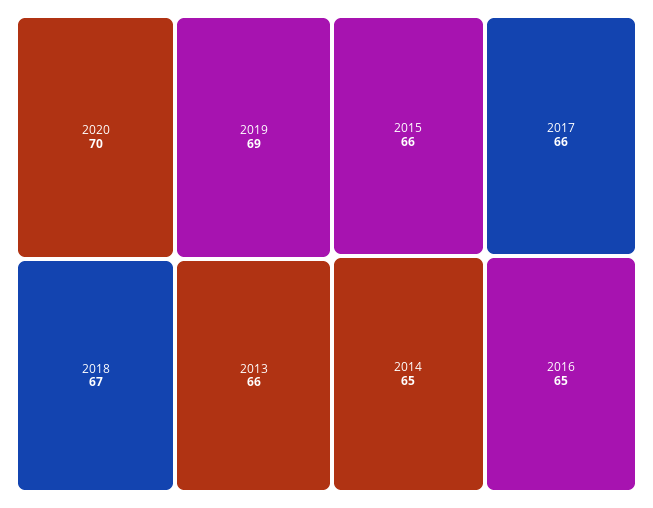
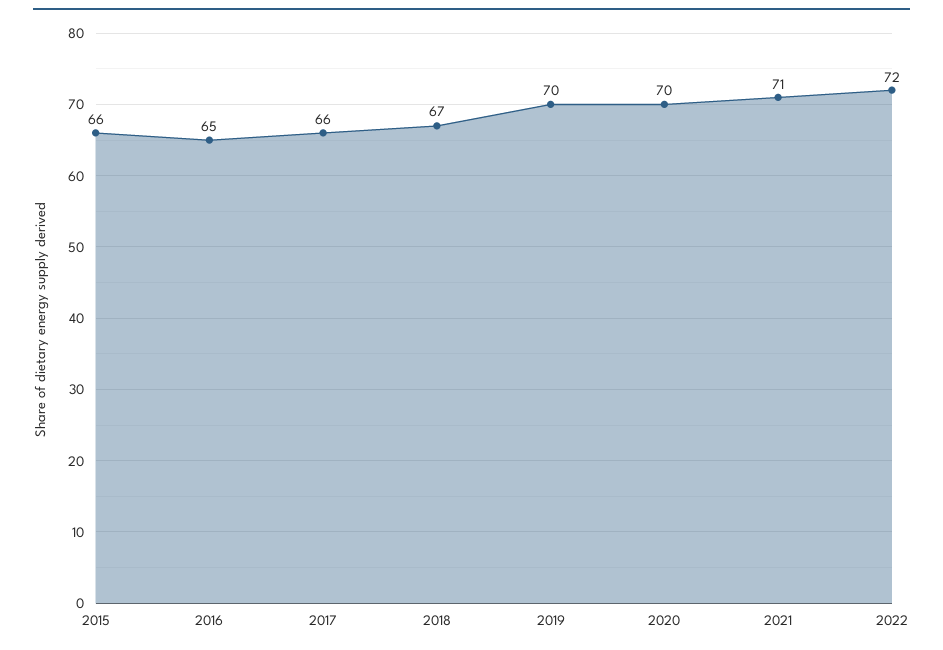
2019: 69 -> 70
2013: 66 -> none
2014: 65 -> none
2021: none -> 71
2022: none -> 72

